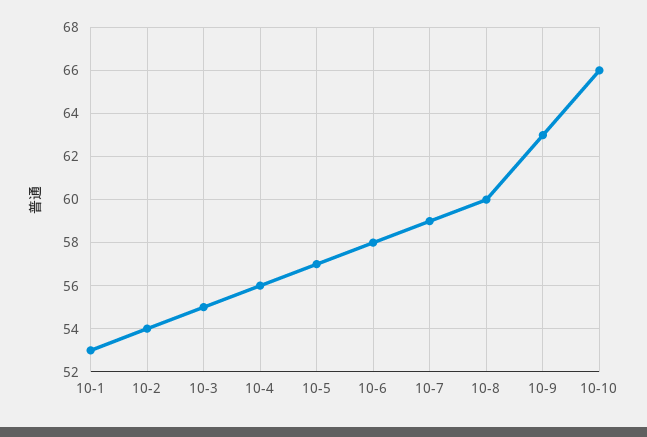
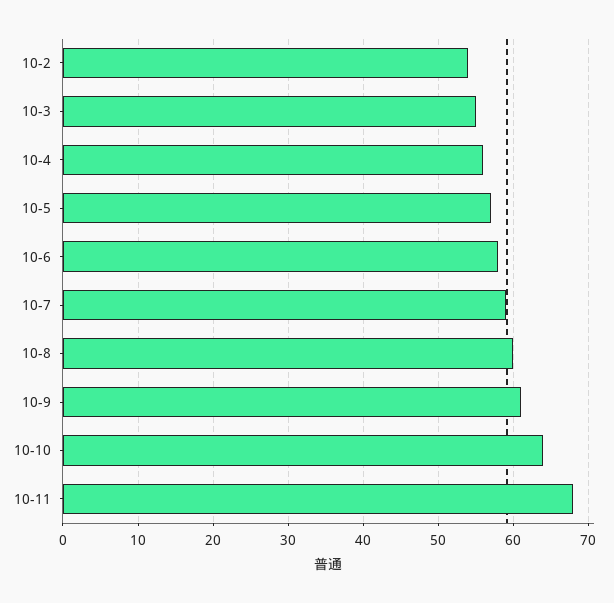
10-1: 53 -> none
10-9: 63 -> 61
10-10: 66 -> 64
10-11: none -> 68

